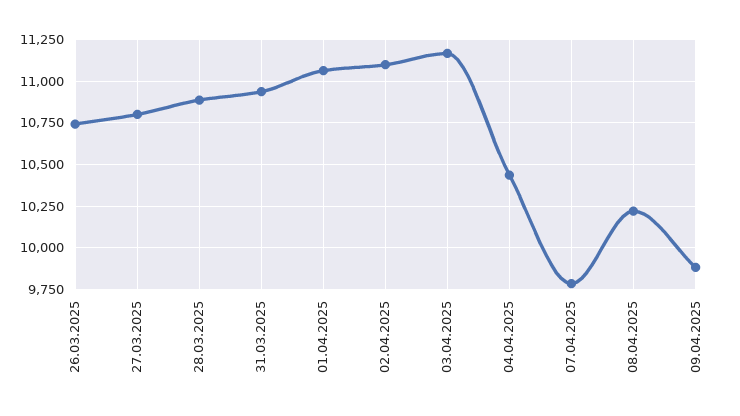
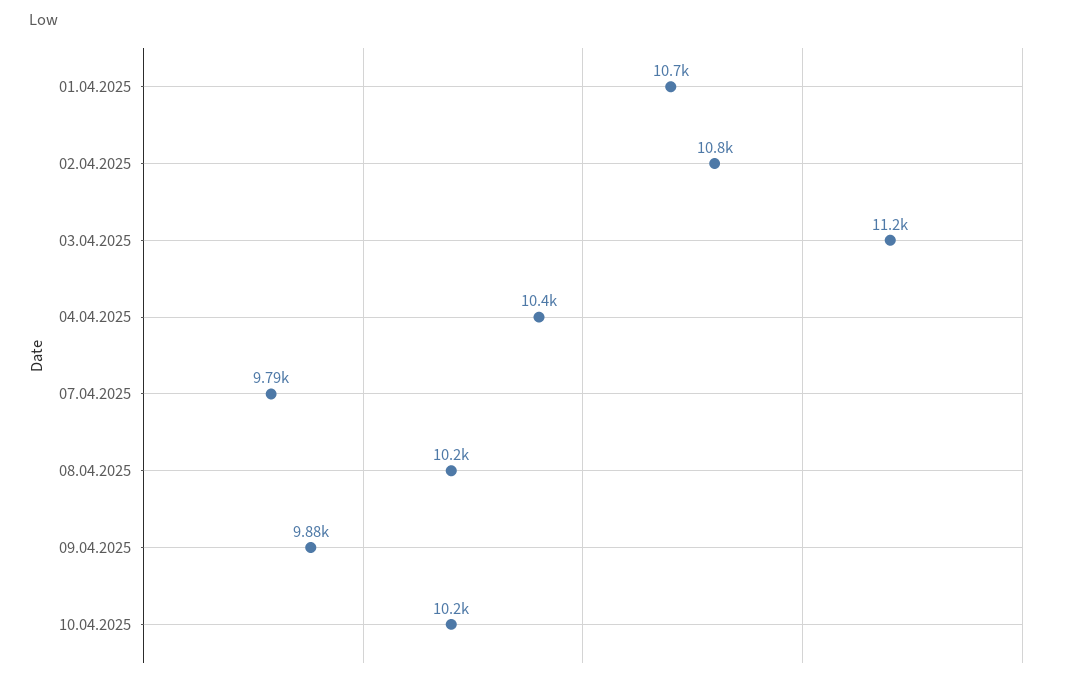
26.03.2025: 10750 -> none
27.03.2025: 10800 -> none
28.03.2025: 10900 -> none
31.03.2025: 10950 -> none
01.04.2025: 11050 -> 10700
02.04.2025: 11100 -> 10800
10.04.2025: none -> 10200

